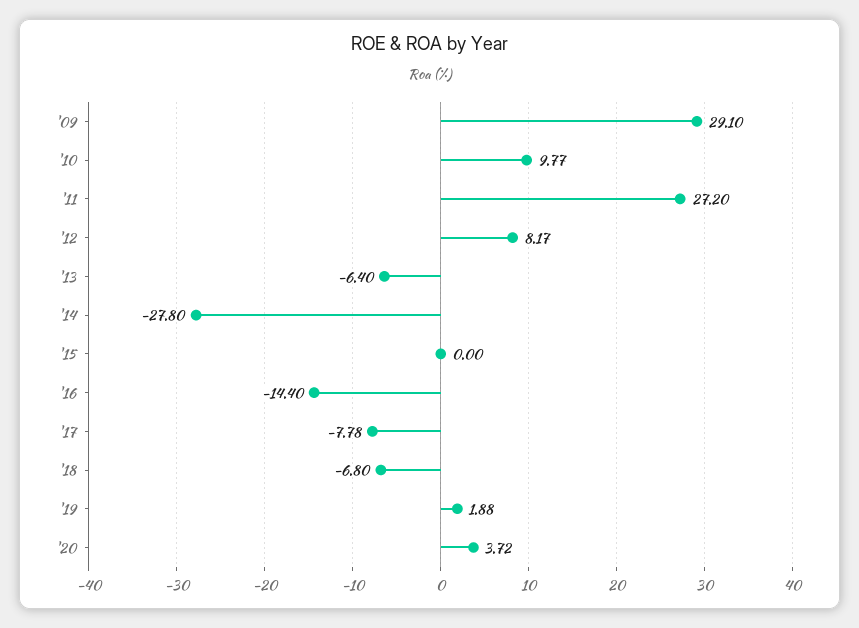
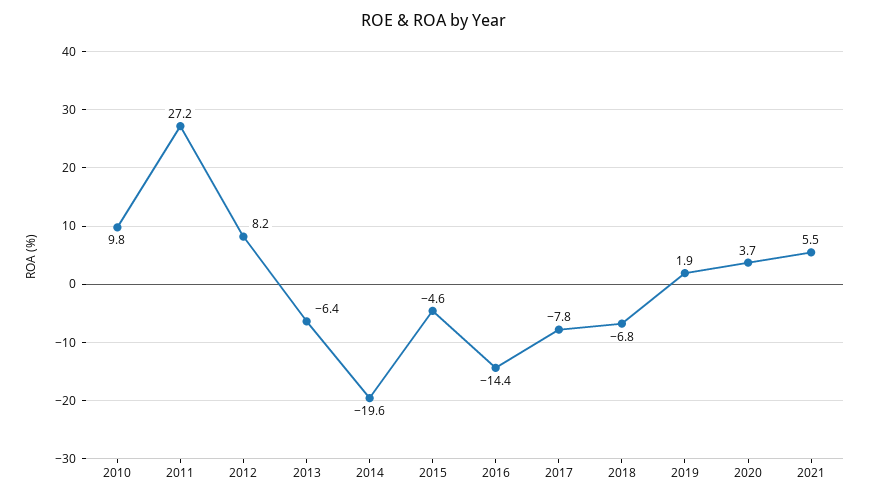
'09: 29.1 -> none
'14: -27.8 -> -19.6
'15: 0 -> -4.6
2021: none -> 5.5

